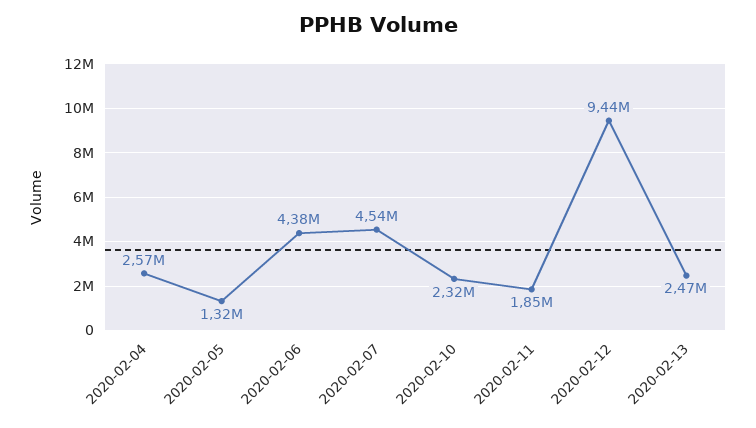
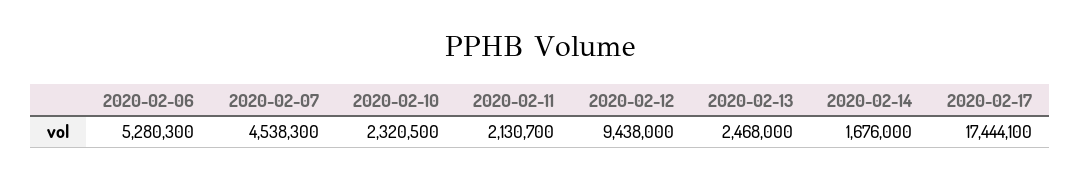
2020-02-04: 2570000 -> none
2020-02-05: 1320000 -> none
2020-02-06: 4380000 -> 5280300
2020-02-11: 1850000 -> 2130700
2020-02-14: none -> 1676000
2020-02-17: none -> 17444100

